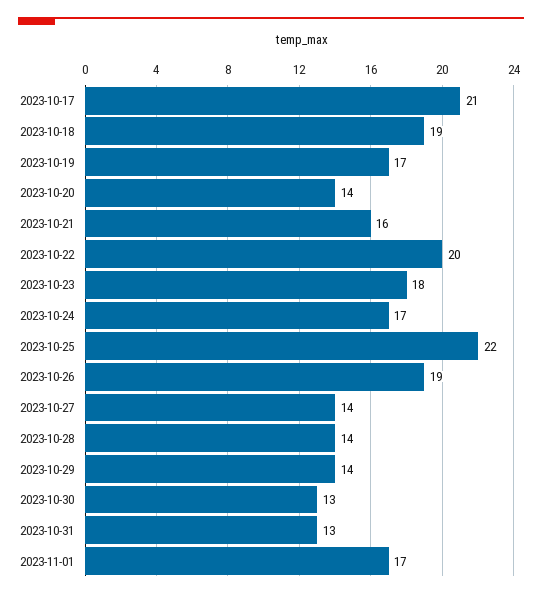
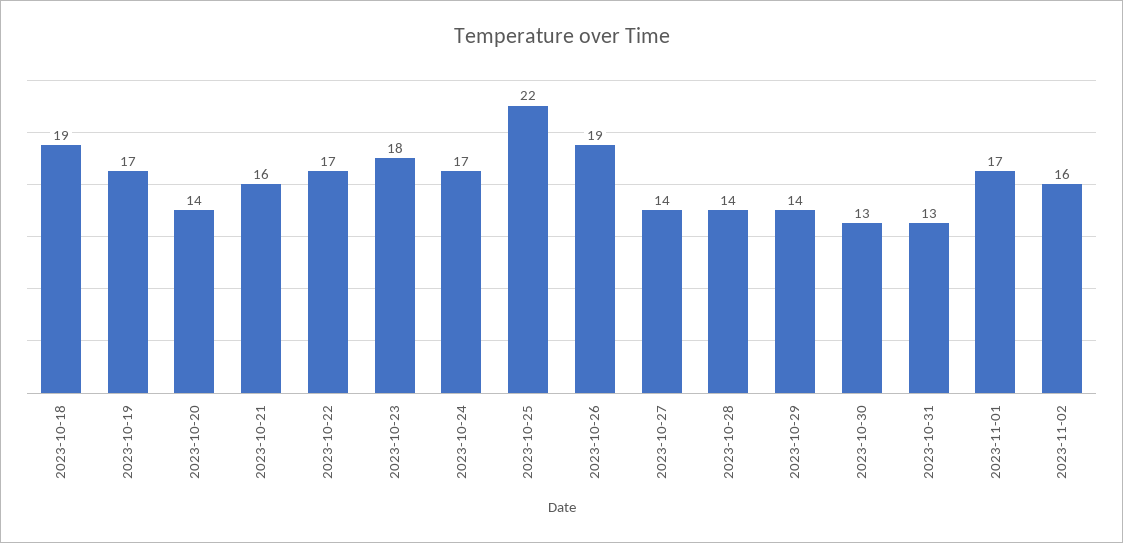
2023-10-17: 21 -> none
2023-10-22: 20 -> 17
2023-11-02: none -> 16

